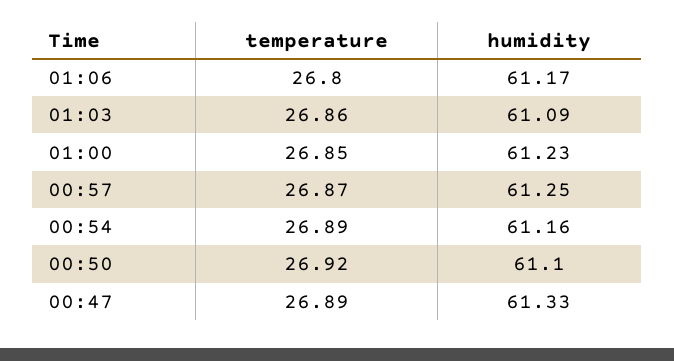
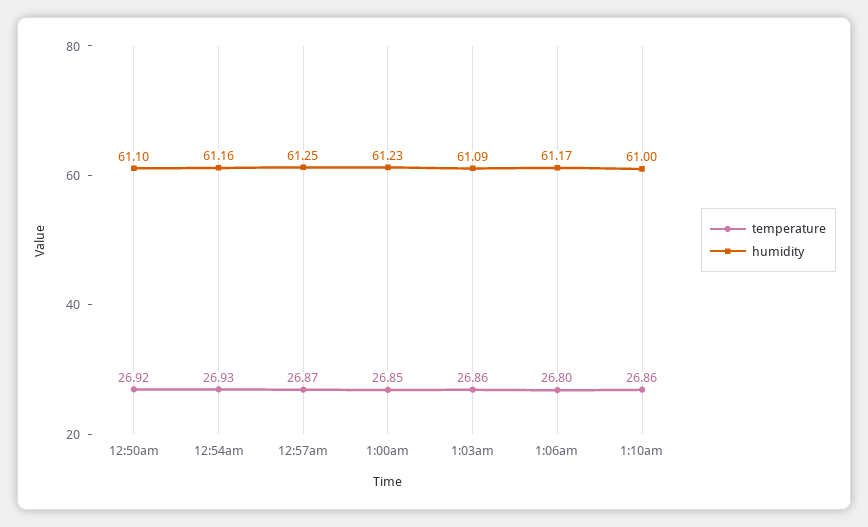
temperature, 00:54: 26.89 -> 26.93
temperature, 00:47: 26.89 -> none
humidity, 00:47: 61.33 -> none
temperature, 1:10am: none -> 26.86
humidity, 1:10am: none -> 61

